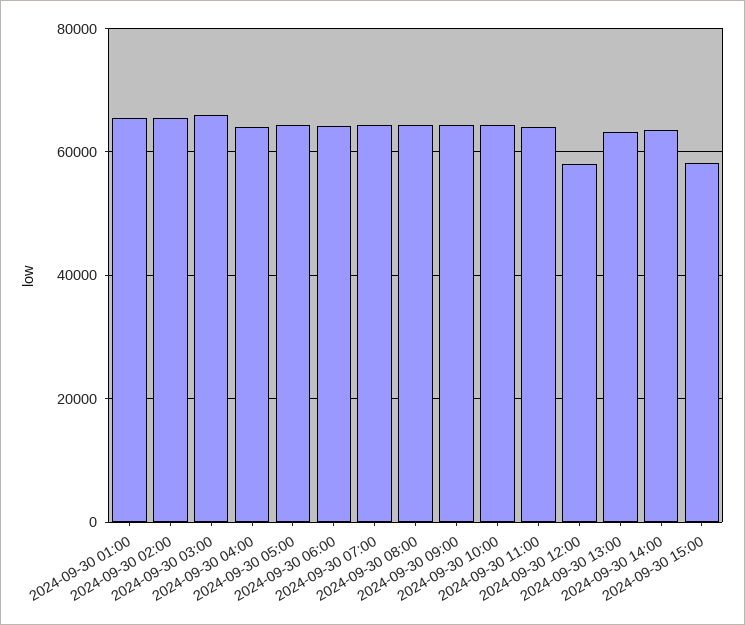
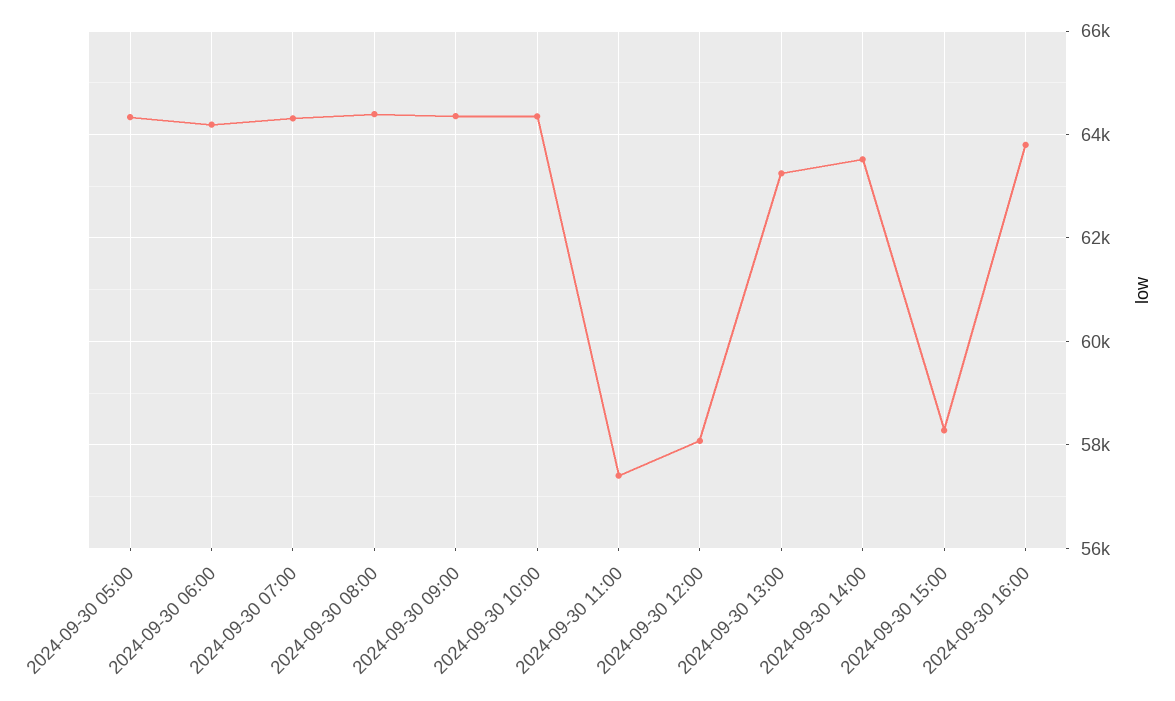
2024-09-30 01:00: 66000 -> none
2024-09-30 02:00: 66000 -> none
2024-09-30 03:00: 66000 -> none
2024-09-30 04:00: 64000 -> none
2024-09-30 11:00: 64000 -> 57400
2024-09-30 16:00: none -> 63800

